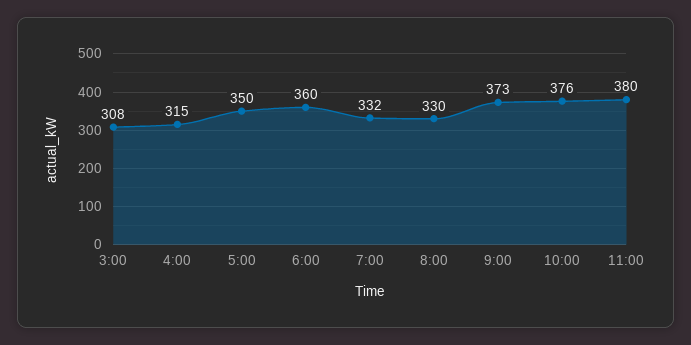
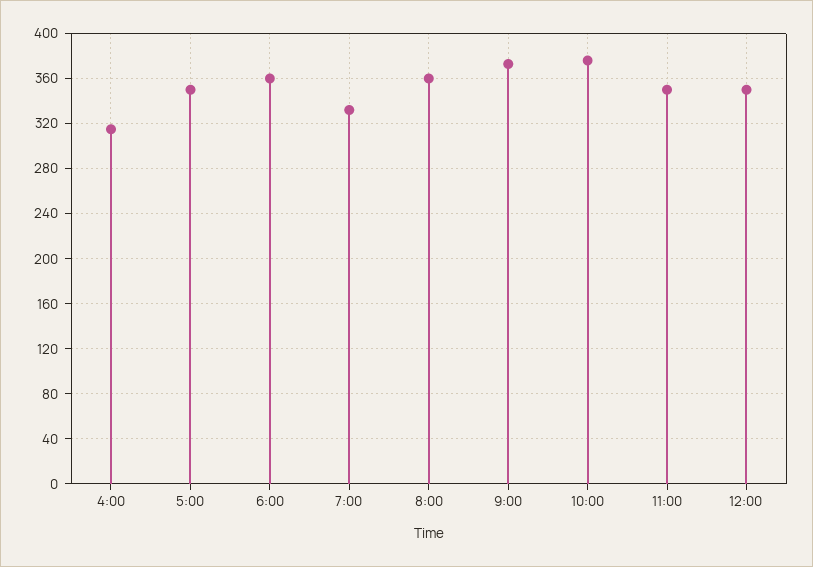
3:00: 308 -> none
8:00: 330 -> 360
11:00: 380 -> 350
12:00: none -> 350

